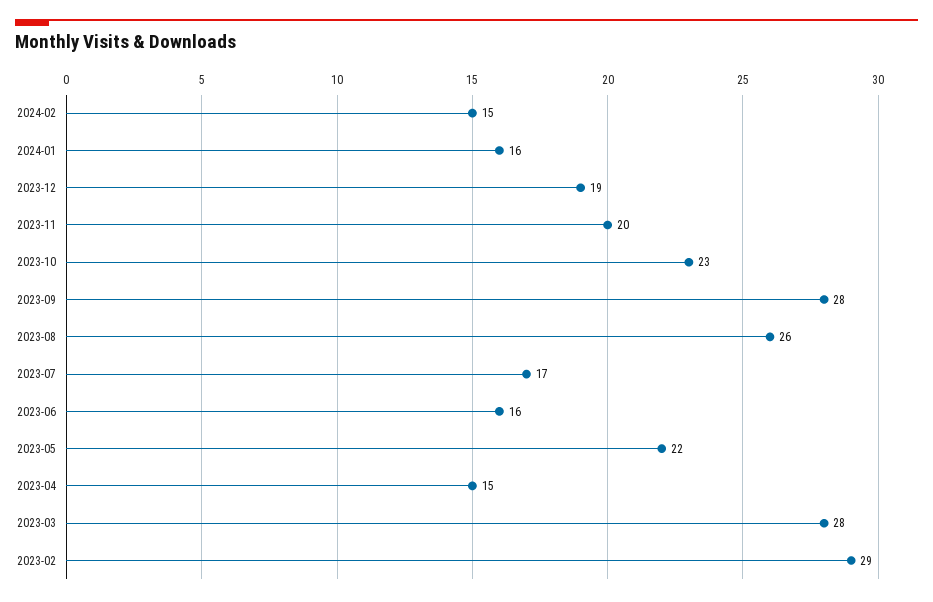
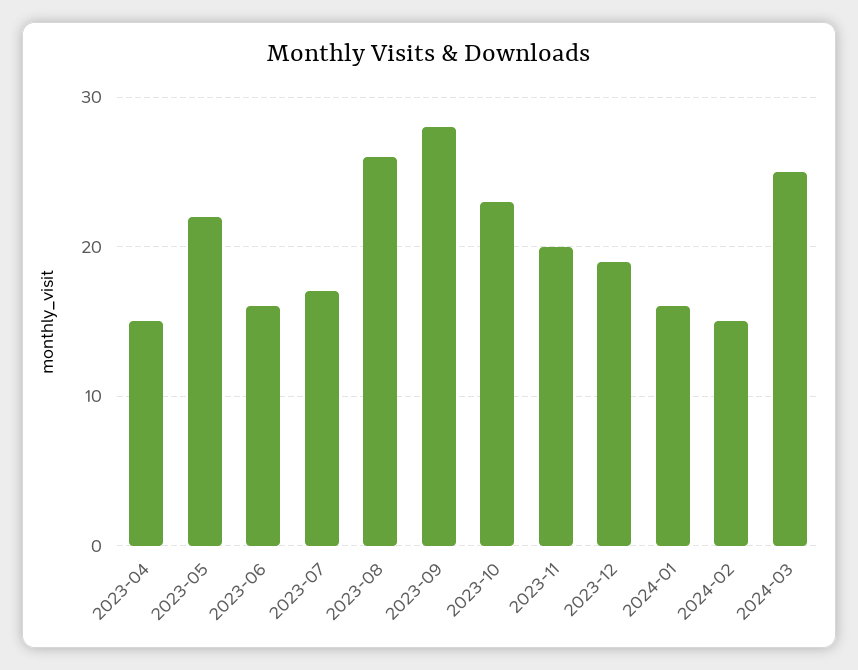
2023-03: 28 -> none
2023-02: 29 -> none
2024-03: none -> 25

